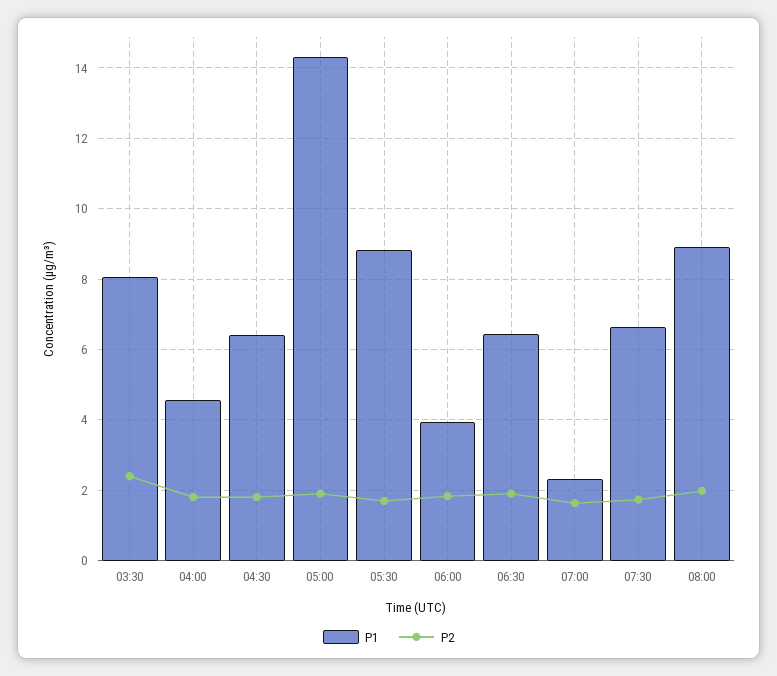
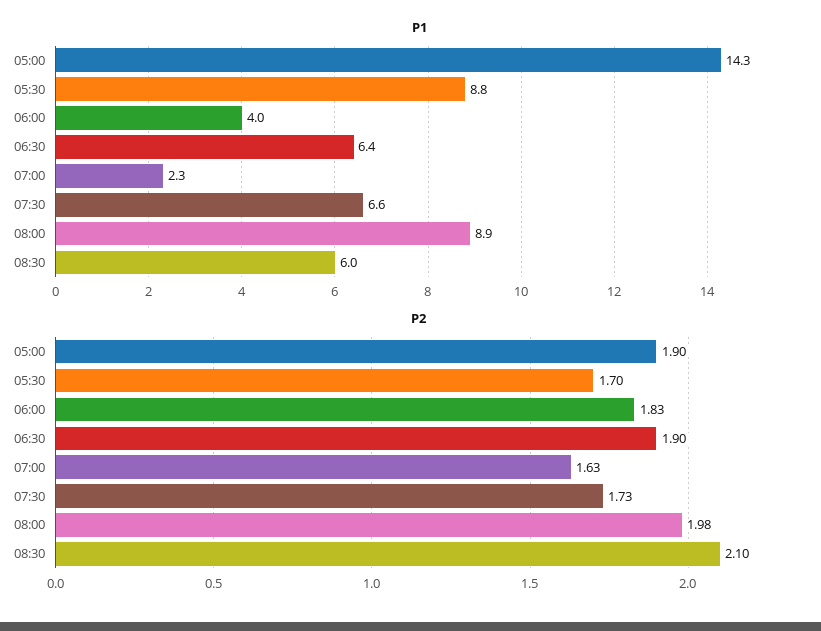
P1, 03:30: 8 -> none
P2, 03:30: 2.4 -> none
P1, 04:00: 4.6 -> none
P2, 04:00: 1.8 -> none
P1, 04:30: 6.4 -> none
P2, 04:30: 1.8 -> none
P1, 08:30: none -> 6
P2, 08:30: none -> 2.1

